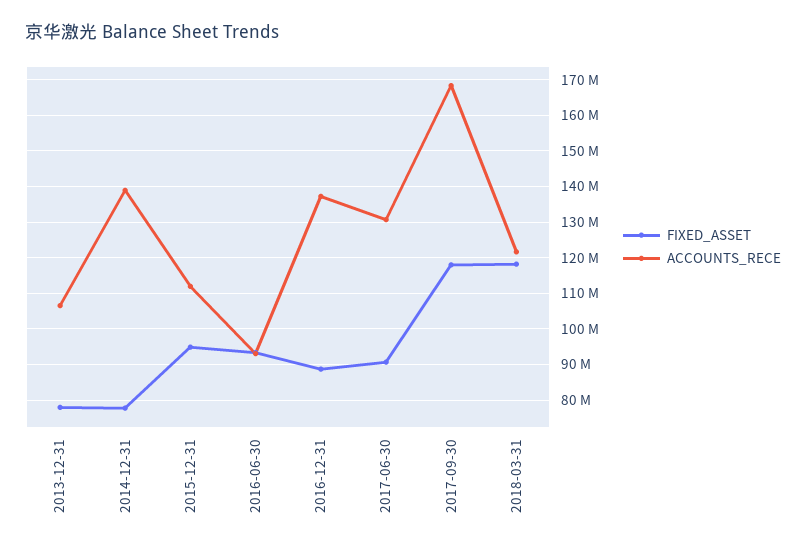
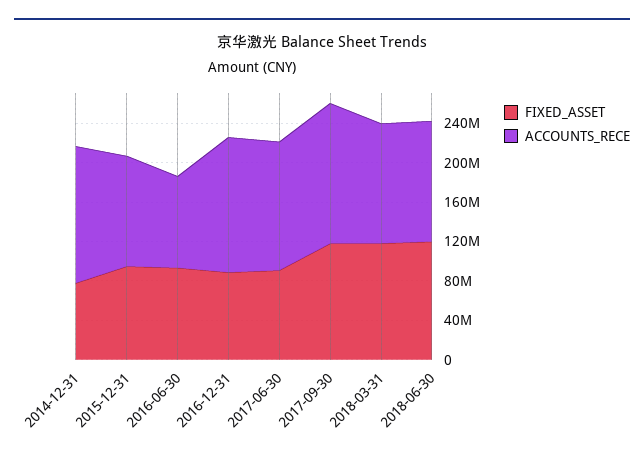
FIXED_ASSET, 2013-12-31: 78000000 -> none
ACCOUNTS_RECE, 2013-12-31: 106000000 -> none
ACCOUNTS_RECE, 2017-09-30: 168000000 -> 140000000
FIXED_ASSET, 2018-06-30: none -> 120000000
ACCOUNTS_RECE, 2018-06-30: none -> 120000000

